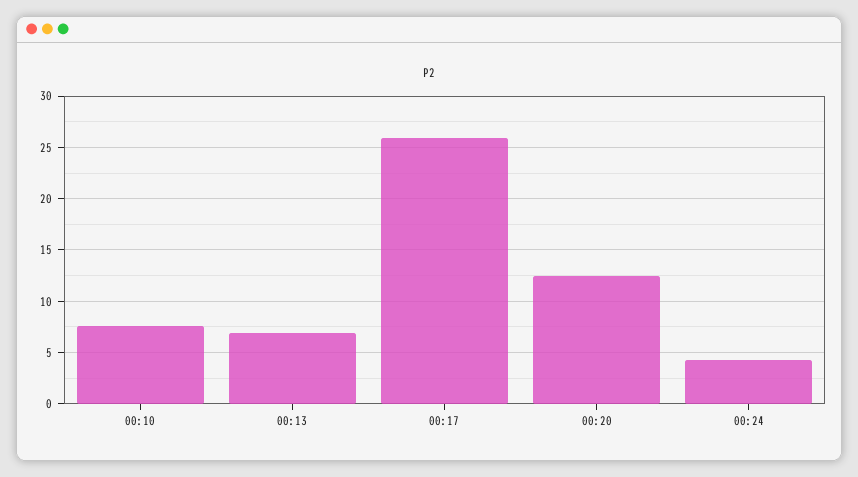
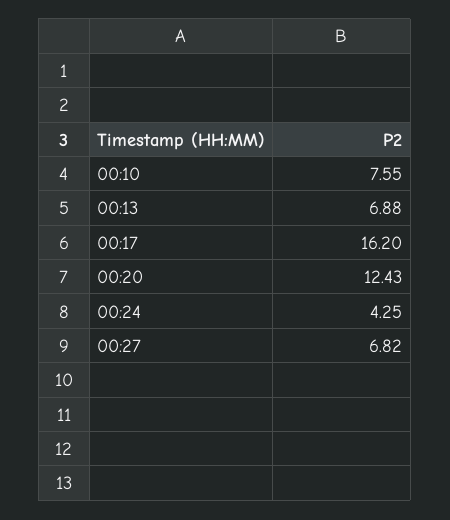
00:17: 26 -> 16.2
00:27: none -> 6.82

